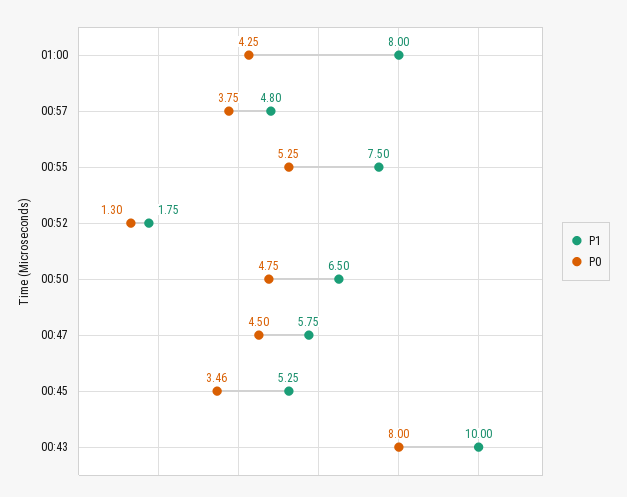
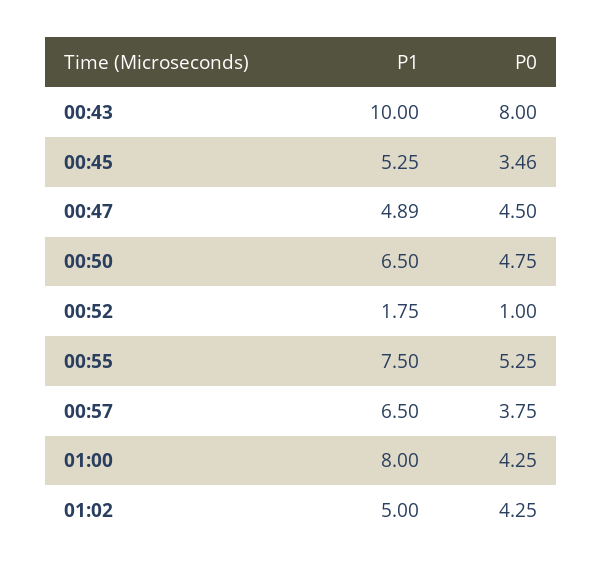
P1, 00:57: 4.8 -> 6.5
P0, 00:52: 1.3 -> 1
P1, 00:47: 5.75 -> 4.89
P1, 01:02: none -> 5
P0, 01:02: none -> 4.25

